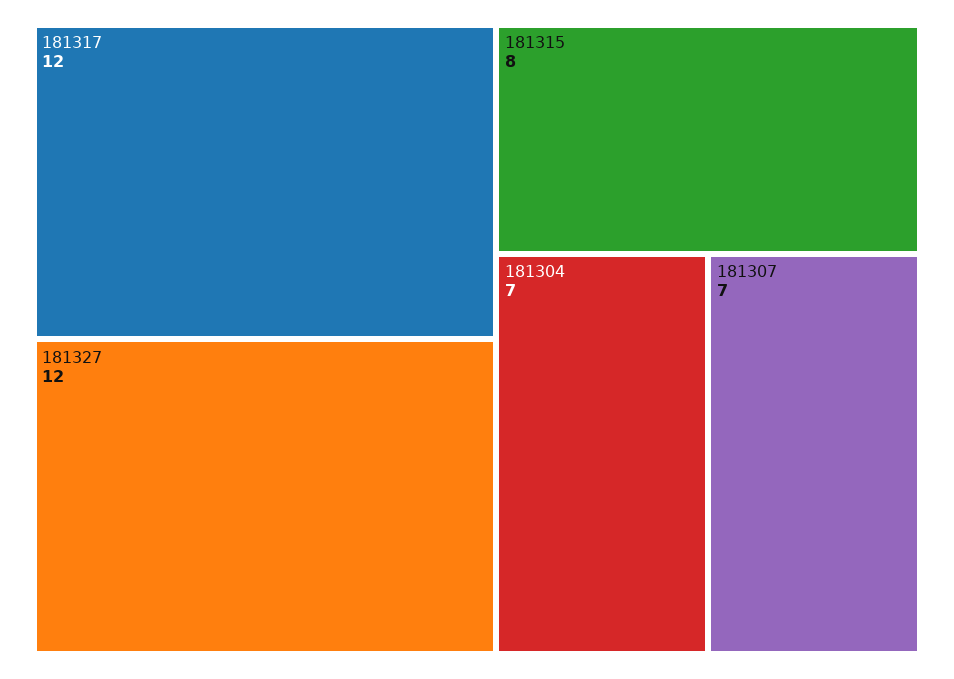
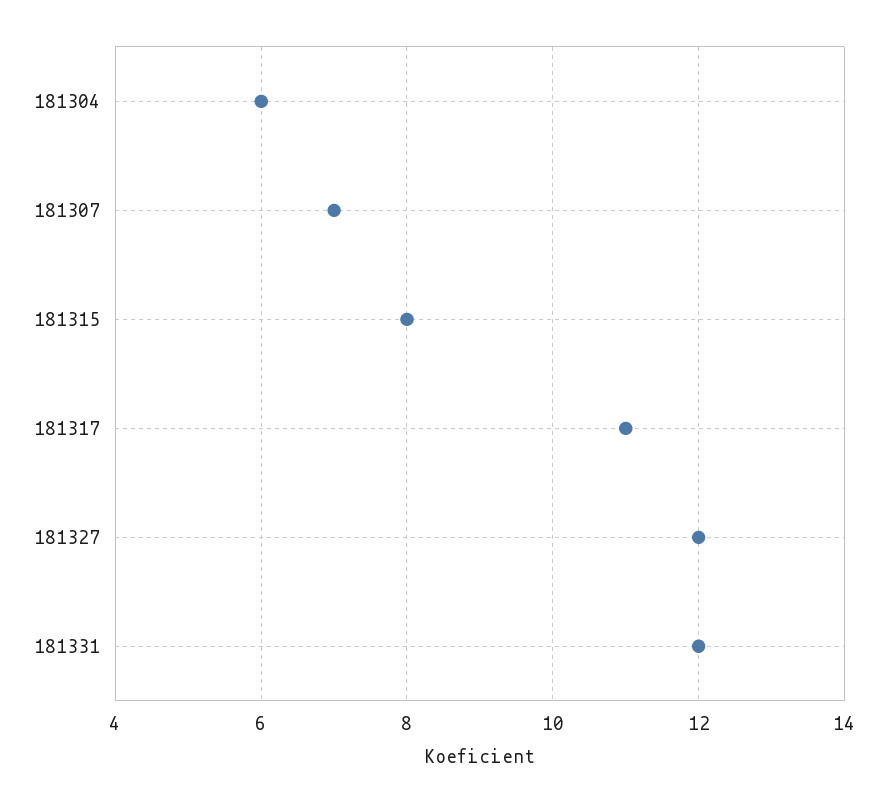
181317: 12 -> 11
181304: 7 -> 6
181331: none -> 12

